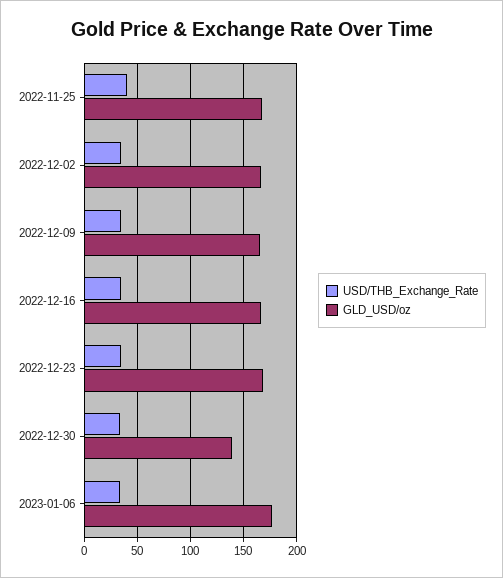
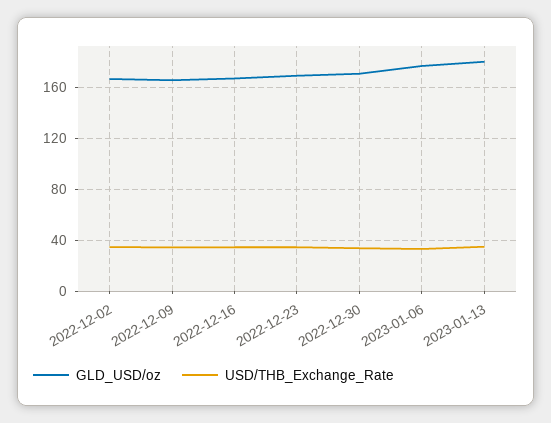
USD/THB_Exchange_Rate, 2022-11-25: 40 -> none
GLD_USD/oz, 2022-11-25: 170 -> none
GLD_USD/oz, 2022-12-30: 140 -> 170
GLD_USD/oz, 2023-01-13: none -> 180
USD/THB_Exchange_Rate, 2023-01-13: none -> 35

